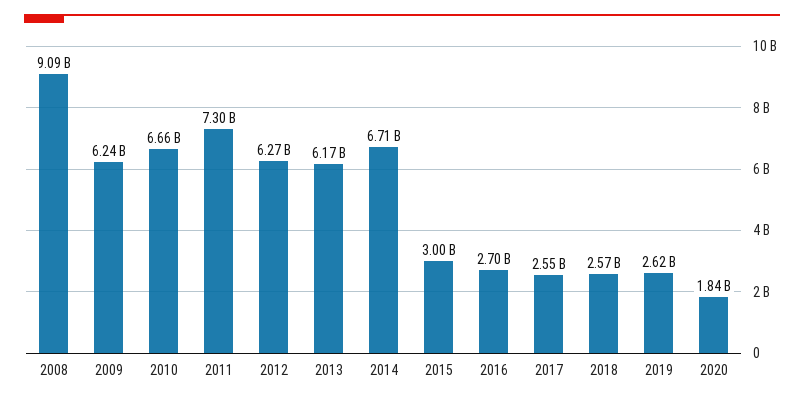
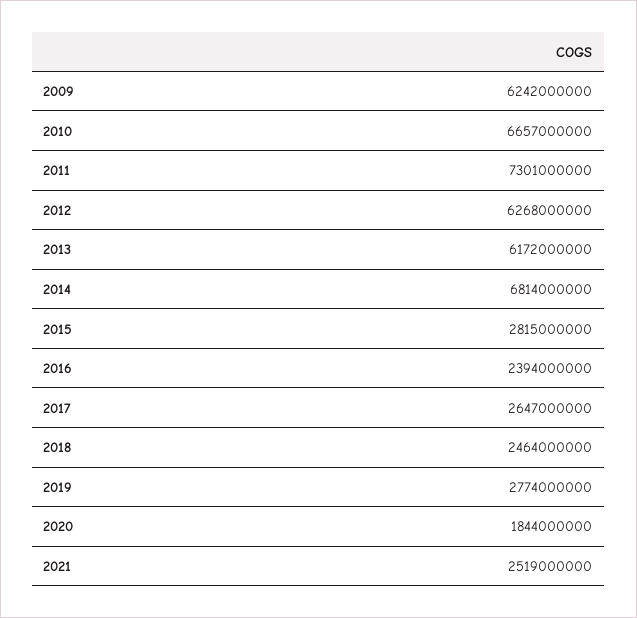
2008: 9090000000 -> none
2014: 6710000000 -> 6814000000
2015: 3000000000 -> 2815000000
2016: 2700000000 -> 2394000000
2017: 2550000000 -> 2647000000
2018: 2570000000 -> 2464000000
2019: 2620000000 -> 2774000000
2021: none -> 2519000000

